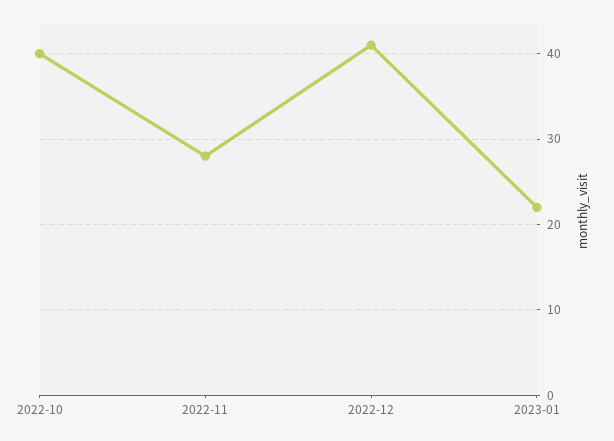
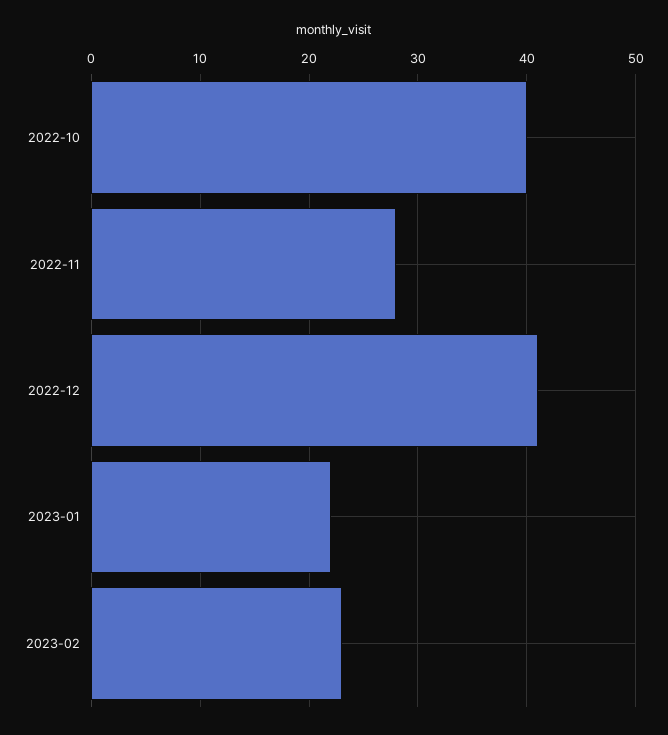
2023-02: none -> 23

